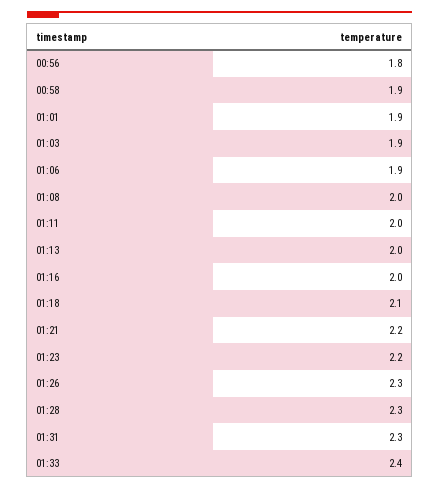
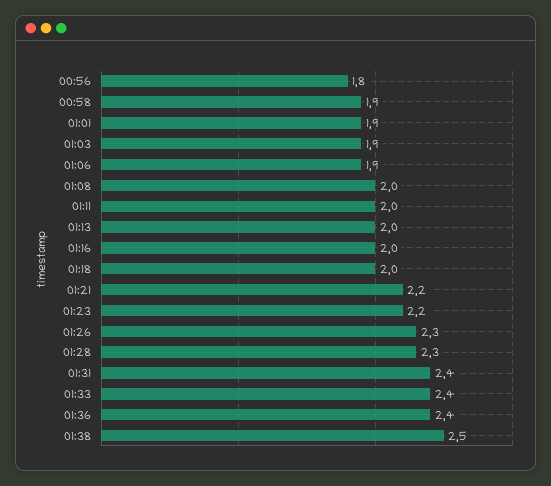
01:18: 2.1 -> 2
01:31: 2.3 -> 2.4
01:36: none -> 2.4
01:38: none -> 2.5

